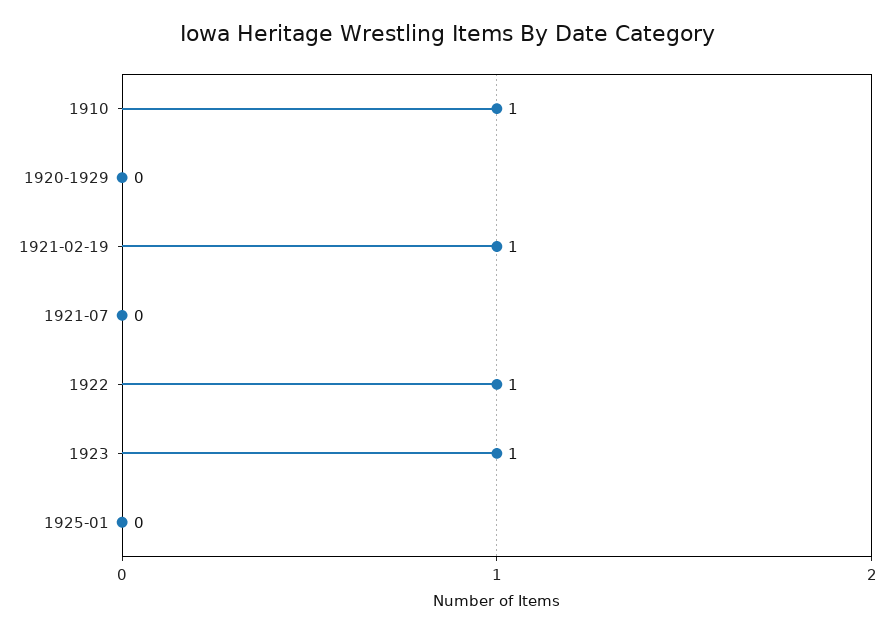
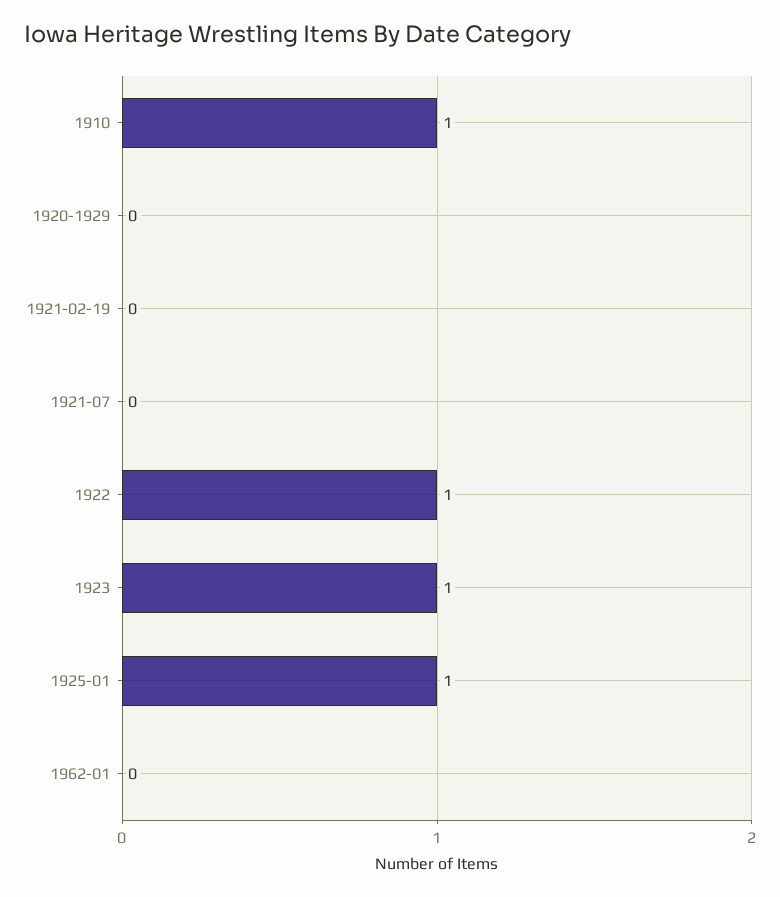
1921-02-19: 1 -> 0
1925-01: 0 -> 1
1962-01: none -> 0

